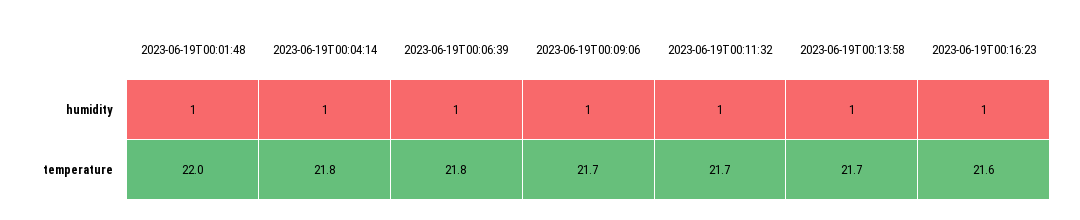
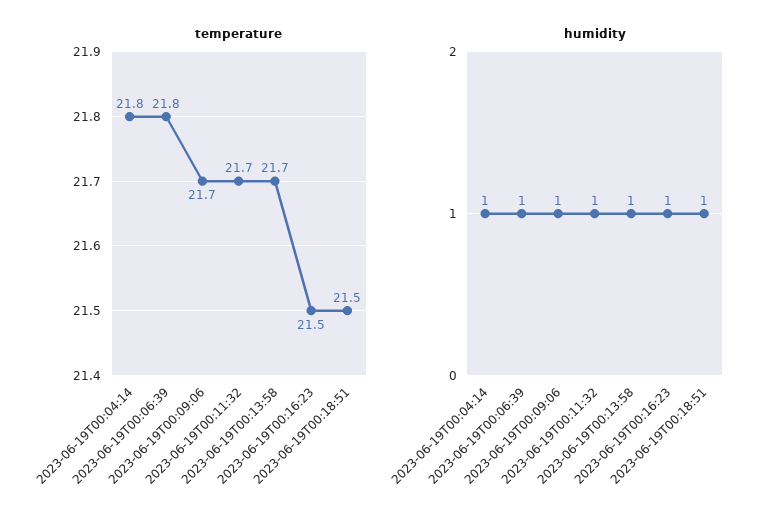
humidity, 2023-06-19T00:01:48: 1 -> none
temperature, 2023-06-19T00:01:48: 22 -> none
temperature, 2023-06-19T00:16:23: 21.6 -> 21.5
temperature, 2023-06-19T00:18:51: none -> 21.5
humidity, 2023-06-19T00:18:51: none -> 1

